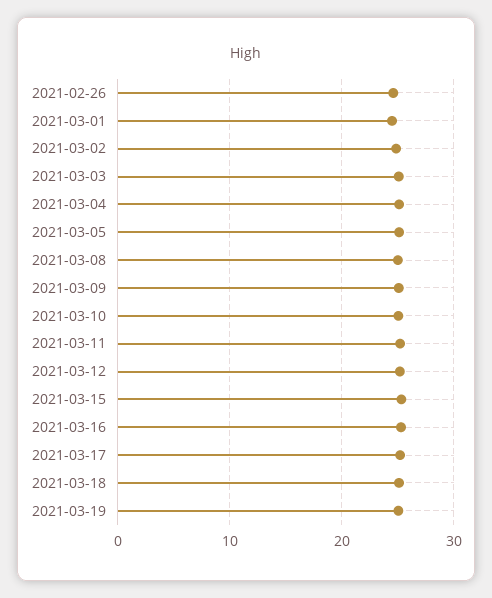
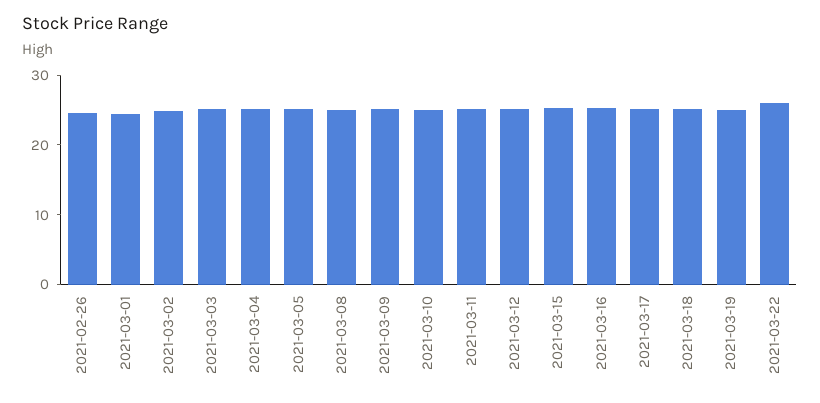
2021-03-22: none -> 26

